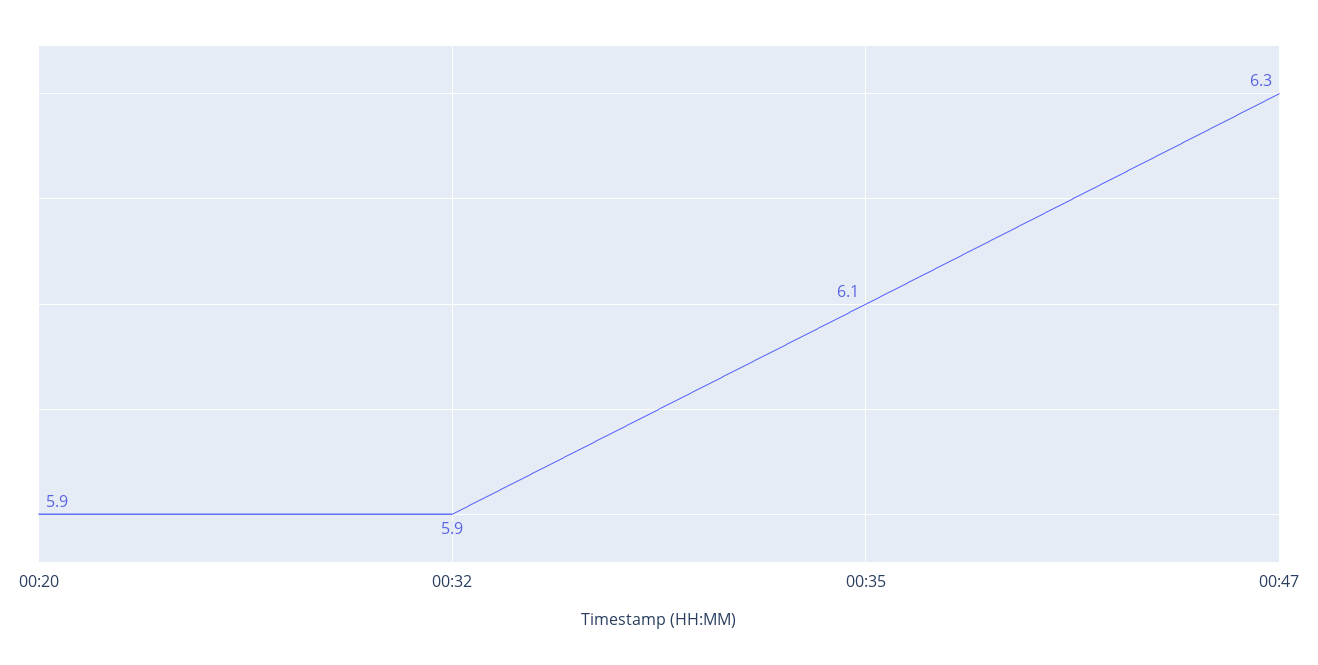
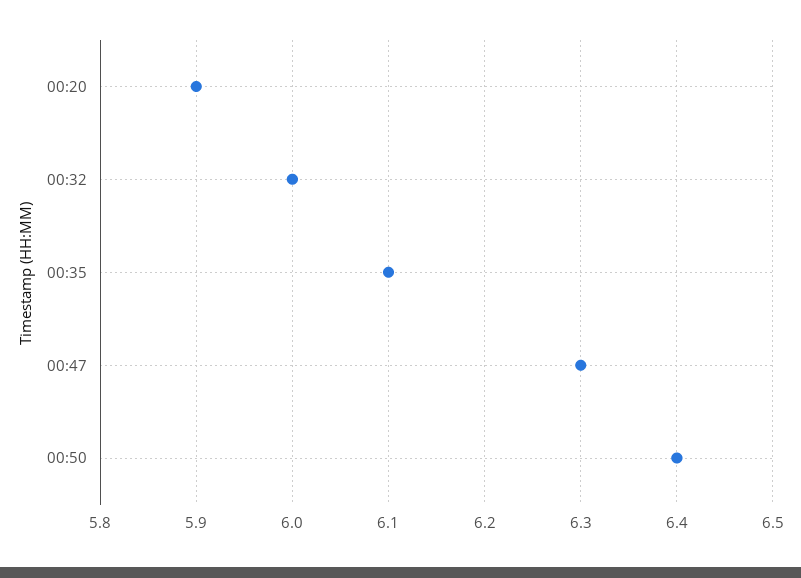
00:32: 5.9 -> 6
00:50: none -> 6.4

